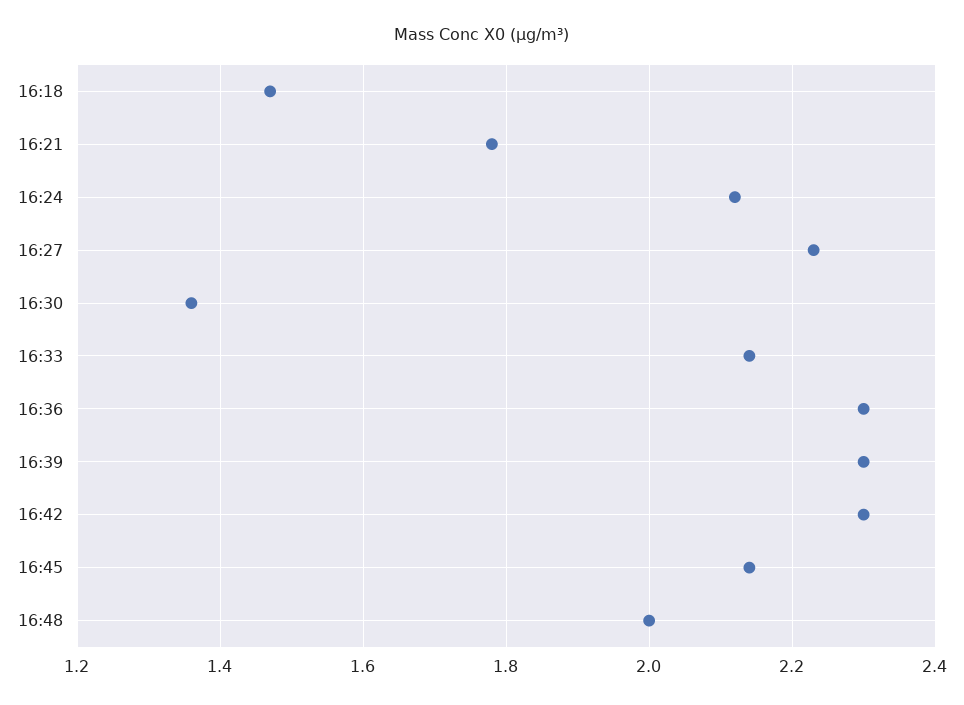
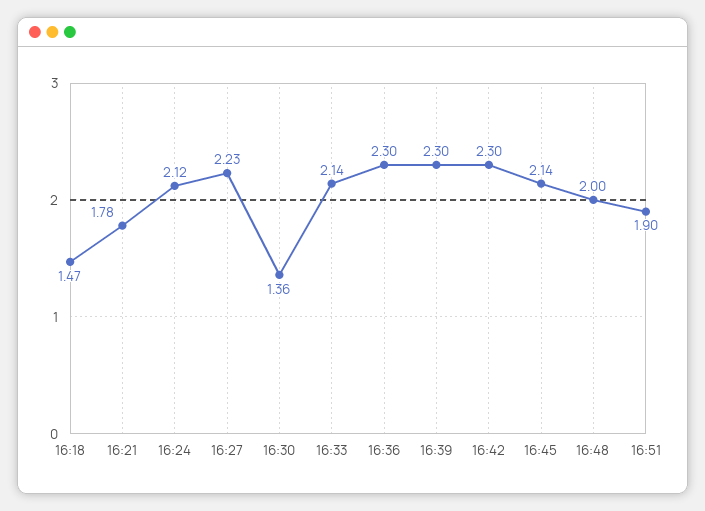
16:51: none -> 1.9

